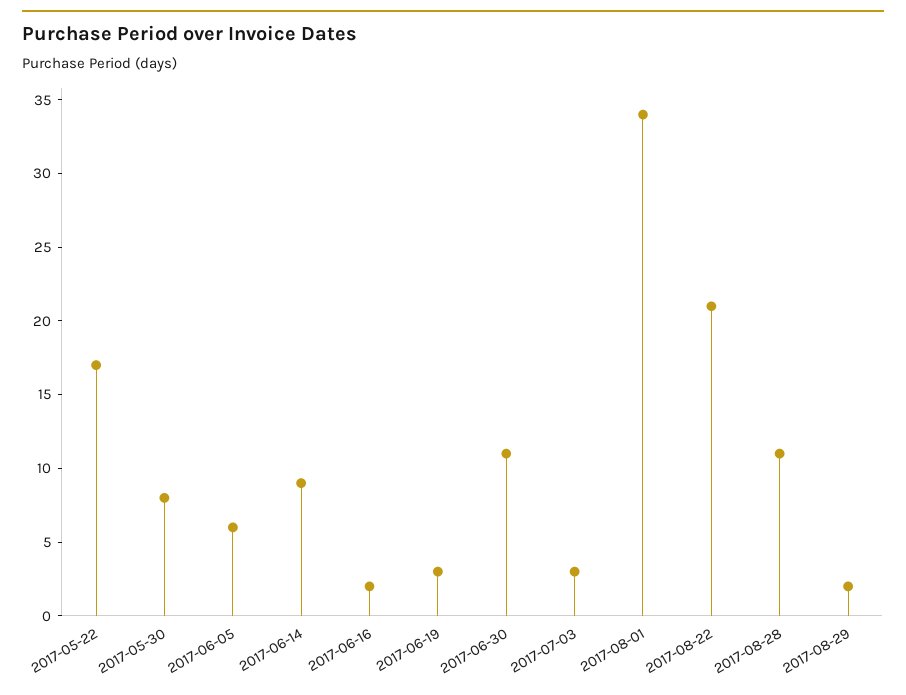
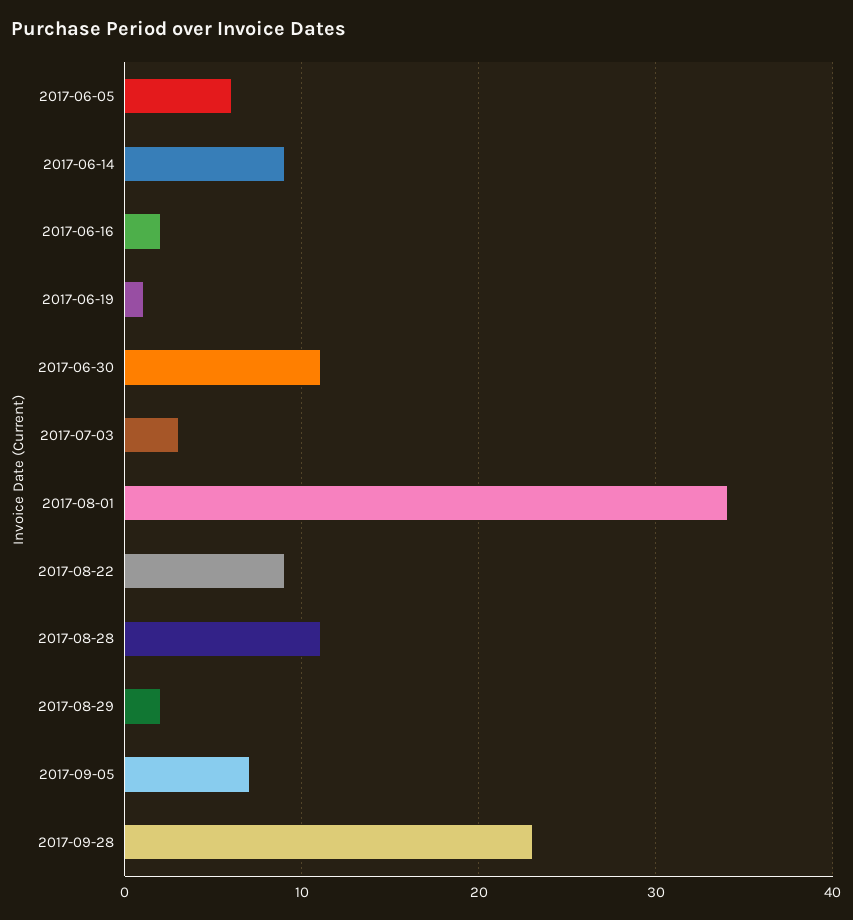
2017-05-22: 17 -> none
2017-05-30: 8 -> none
2017-06-19: 3 -> 1
2017-08-22: 21 -> 9
2017-09-05: none -> 7
2017-09-28: none -> 23

